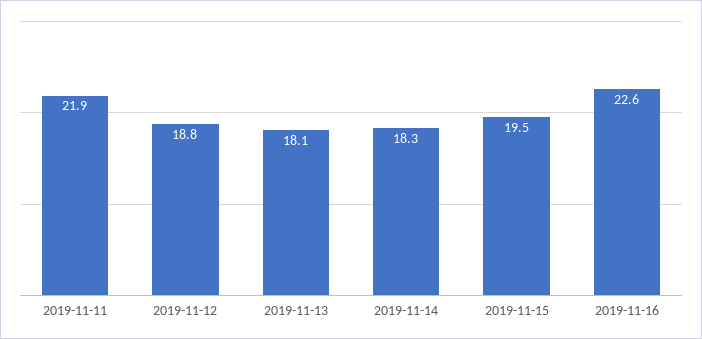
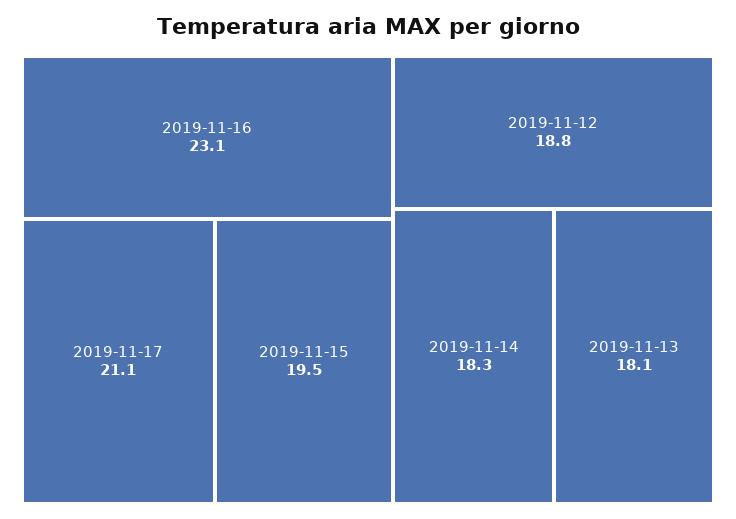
2019-11-11: 21.9 -> none
2019-11-16: 22.6 -> 23.1
2019-11-17: none -> 21.1

